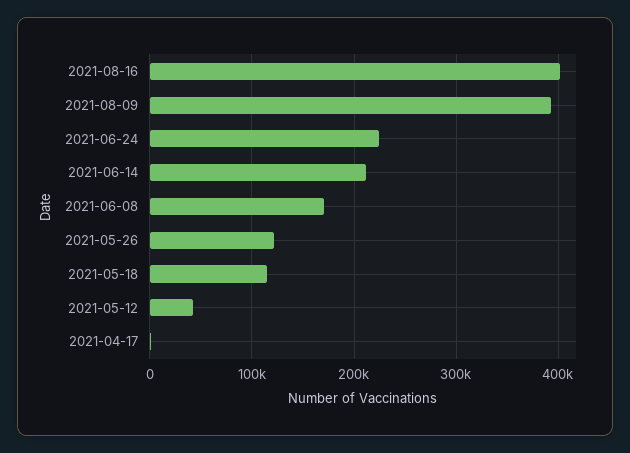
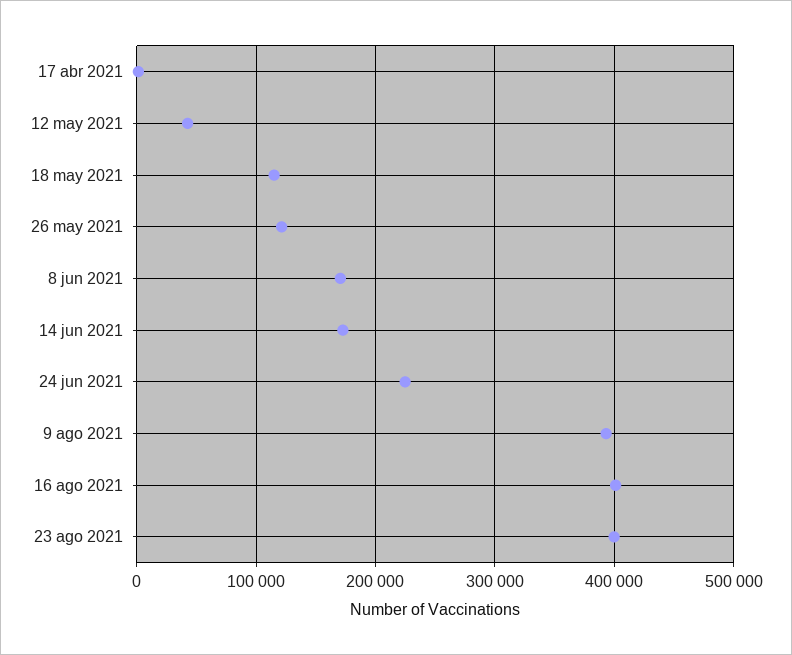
2021-06-14: 210000 -> 170000
23 ago 2021: none -> 400000

